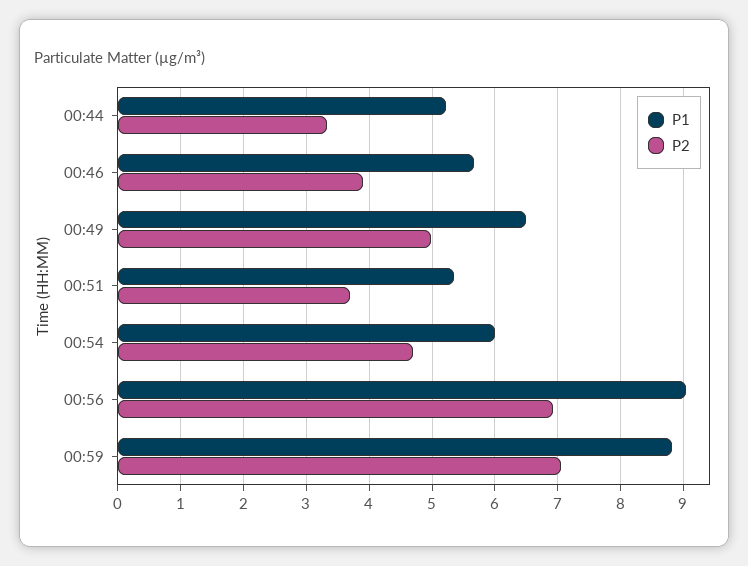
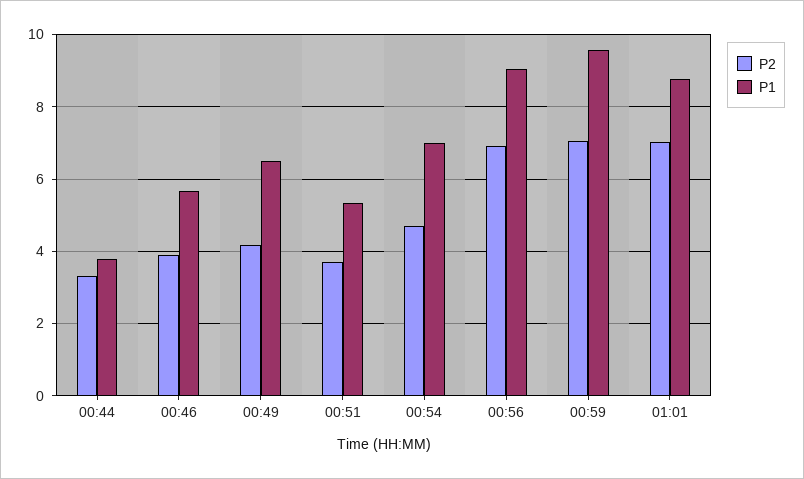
P1, 00:44: 5.2 -> 3.8
P2, 00:49: 5 -> 4.2
P1, 00:54: 6 -> 7
P1, 00:59: 8.8 -> 9.6
P2, 01:01: none -> 7
P1, 01:01: none -> 8.8

